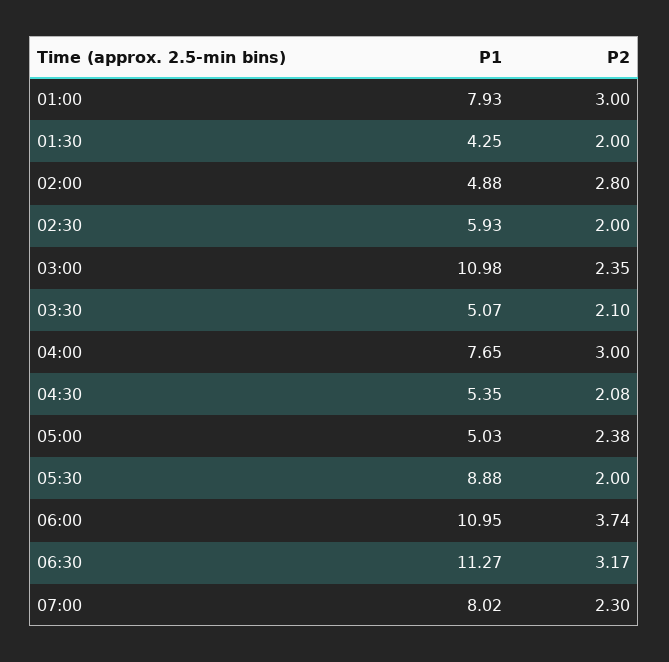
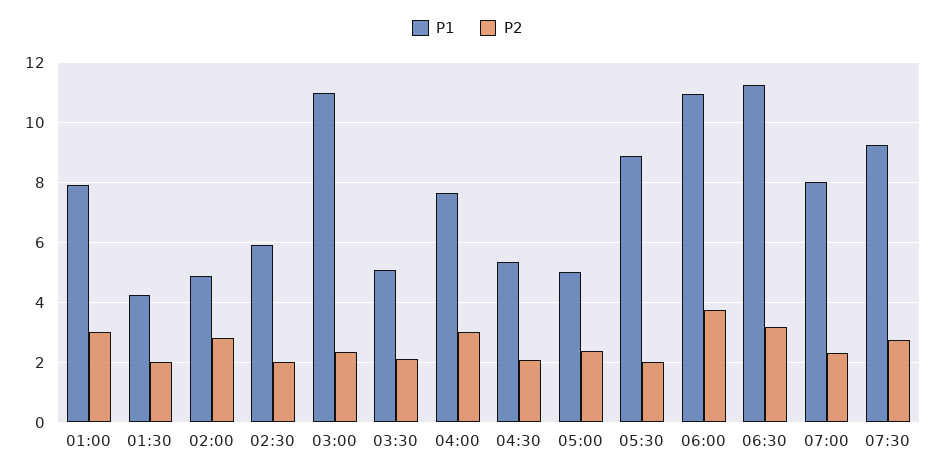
P1, 07:30: none -> 9.25
P2, 07:30: none -> 2.75

